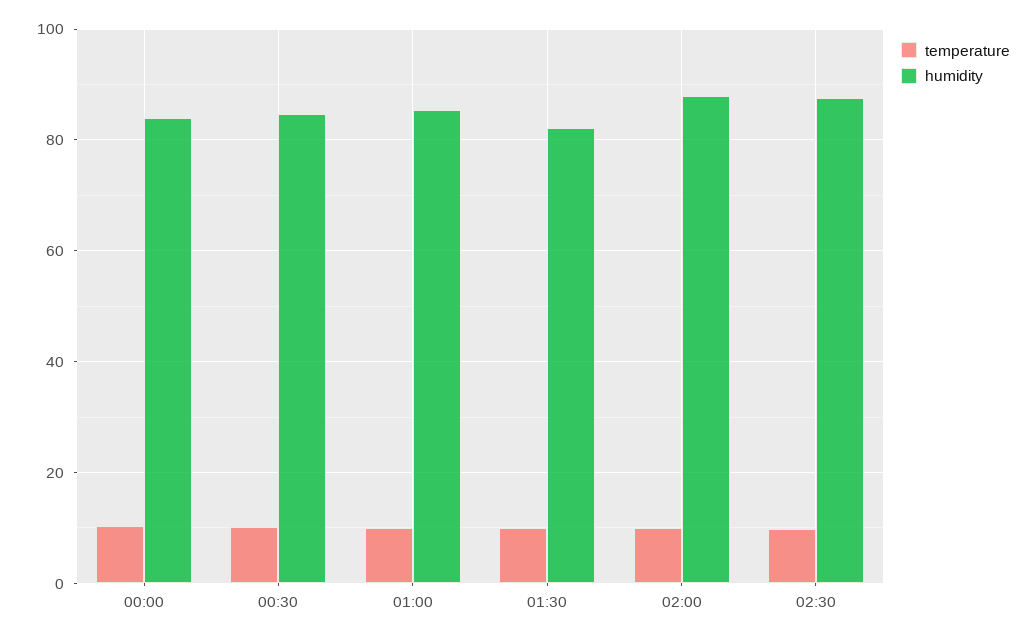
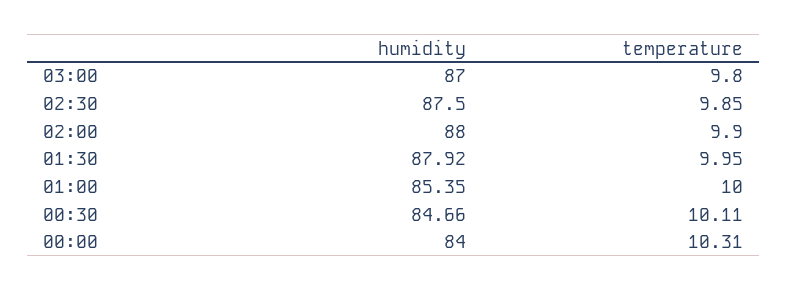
humidity, 01:30: 82 -> 87.92
humidity, 03:00: none -> 87
temperature, 03:00: none -> 9.8

